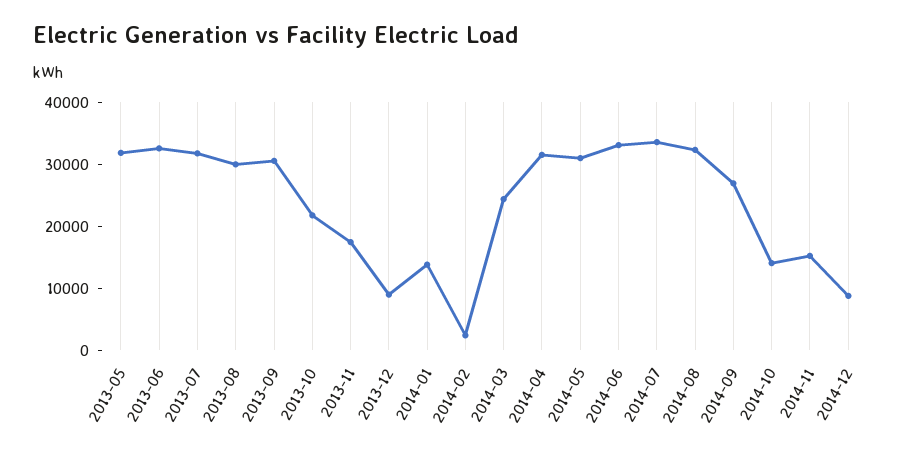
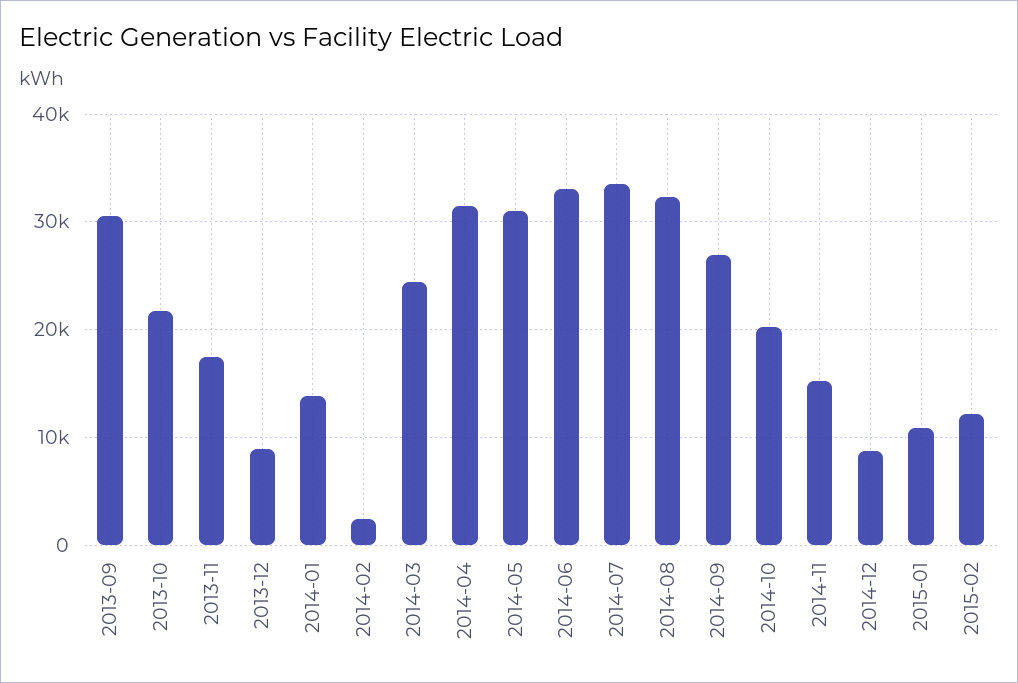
2013-05: 32000 -> none
2013-06: 32000 -> none
2013-07: 32000 -> none
2013-08: 30000 -> none
2014-10: 14000 -> 20000
2015-01: none -> 11000
2015-02: none -> 12000

